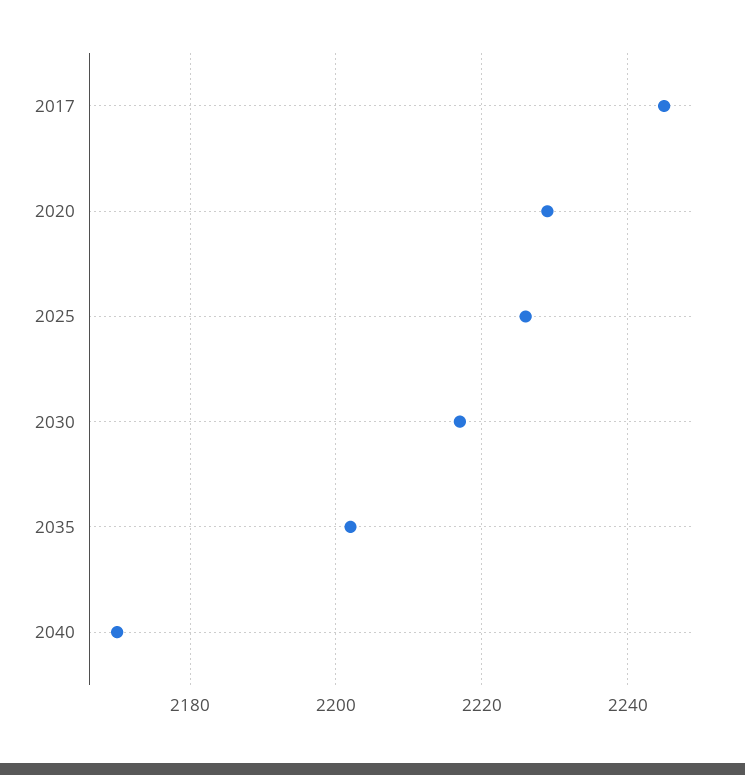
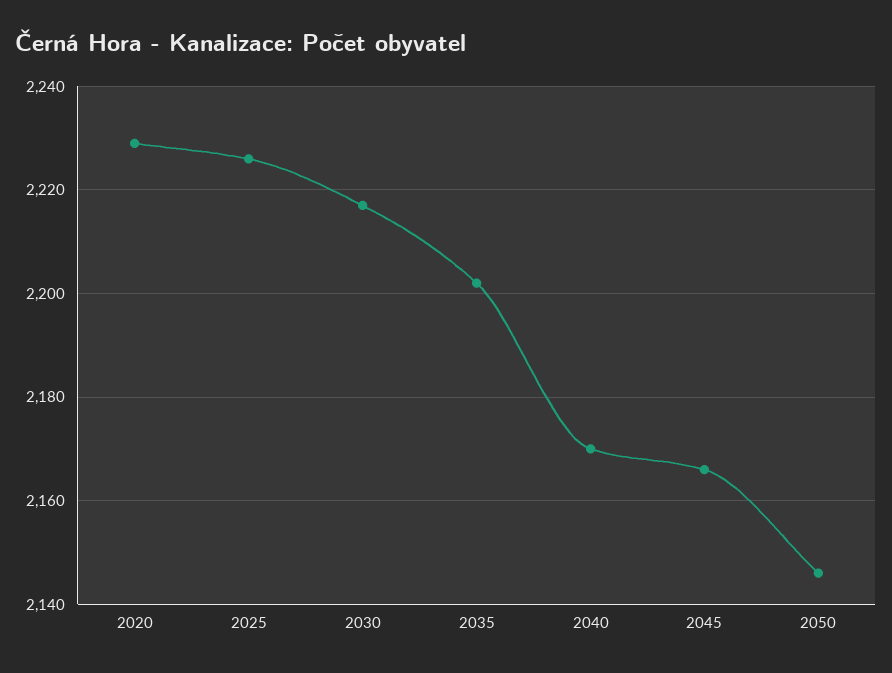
2017: 2245 -> none
2045: none -> 2165
2050: none -> 2145

